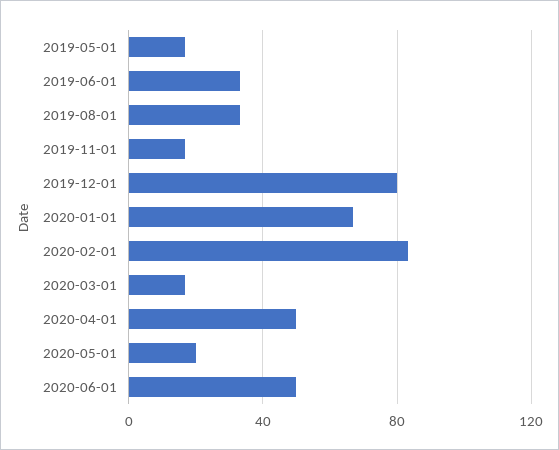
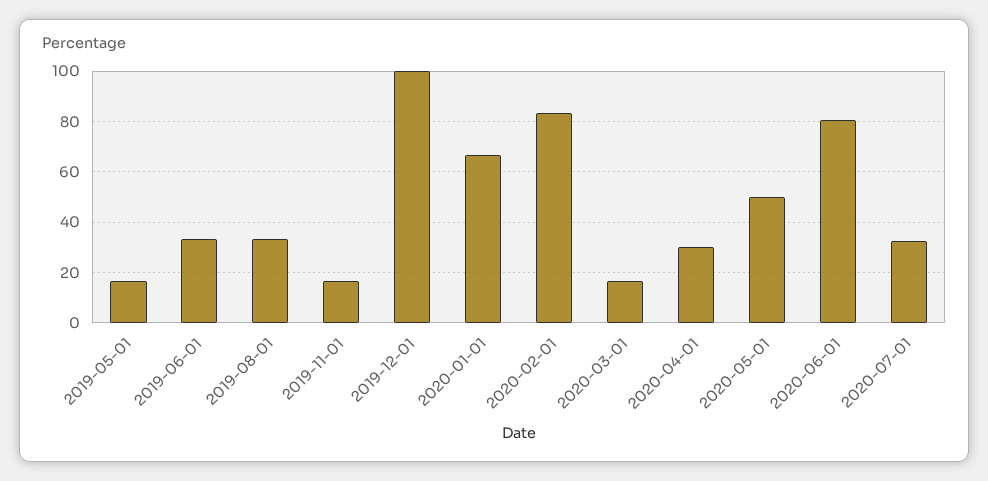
2019-12-01: 80 -> 100
2020-04-01: 50 -> 30
2020-05-01: 20 -> 50
2020-06-01: 50 -> 80
2020-07-01: none -> 32.5

